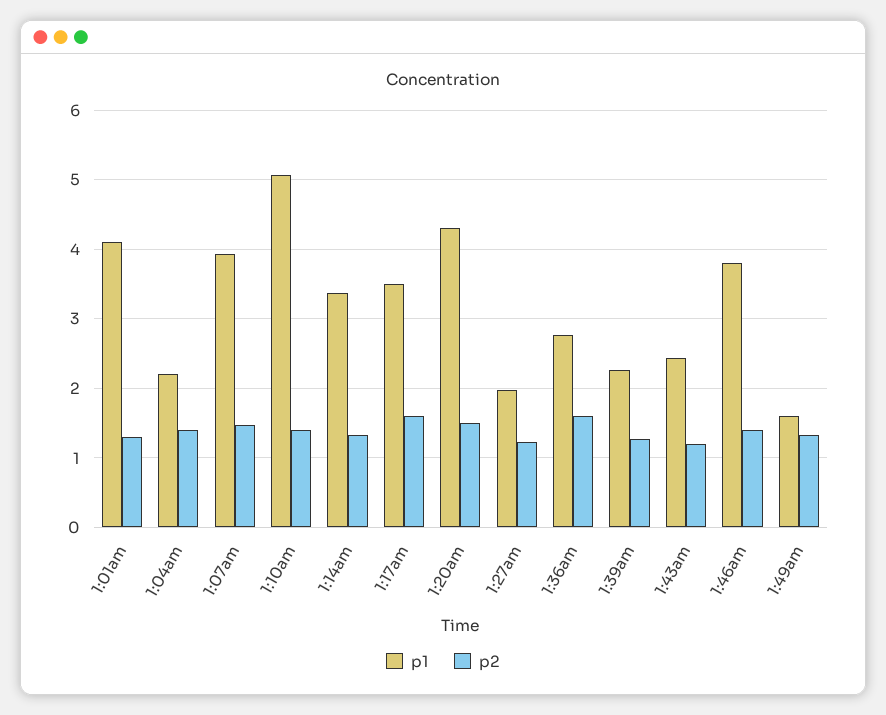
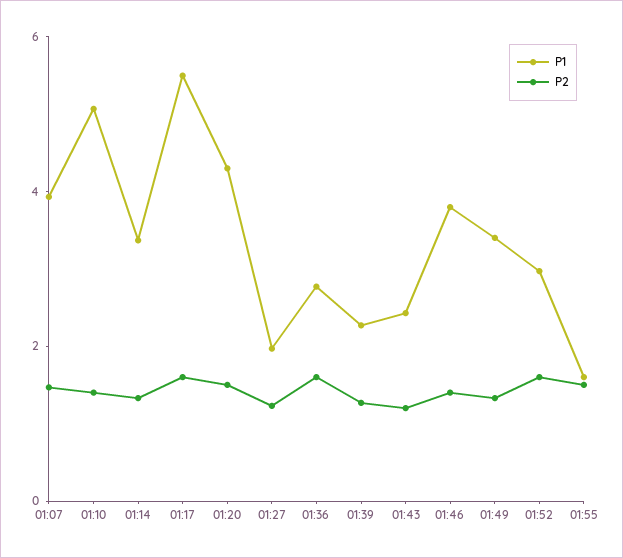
p1, 1:01am: 4.1 -> none
p2, 1:01am: 1.3 -> none
p1, 1:04am: 2.2 -> none
p2, 1:04am: 1.4 -> none
p1, 1:17am: 3.5 -> 5.5
p1, 1:49am: 1.6 -> 3.5
p1, 01:52: none -> 3
p2, 01:52: none -> 1.5
p1, 01:55: none -> 1.5
p2, 01:55: none -> 1.5

